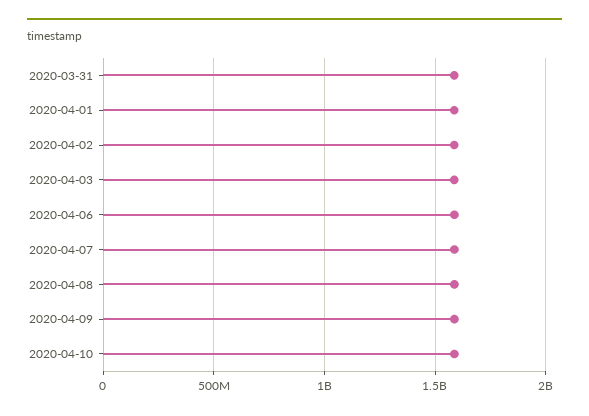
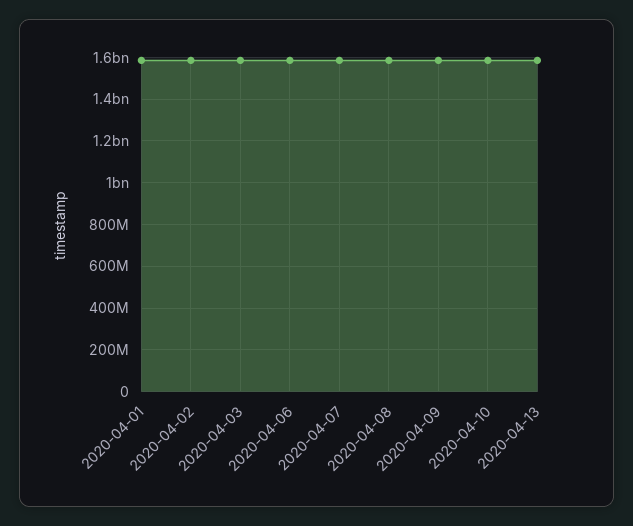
2020-03-31: 1600000000 -> none
2020-04-13: none -> 1600000000

